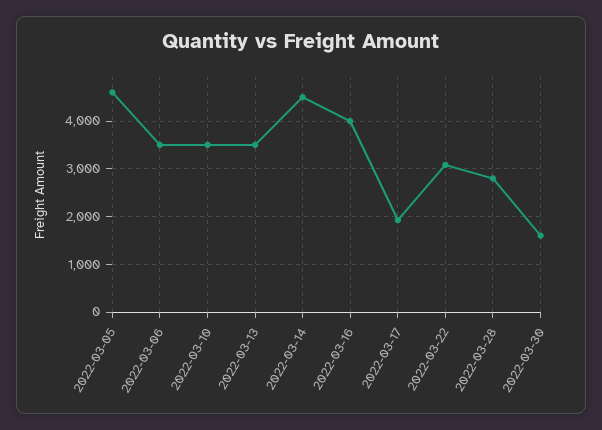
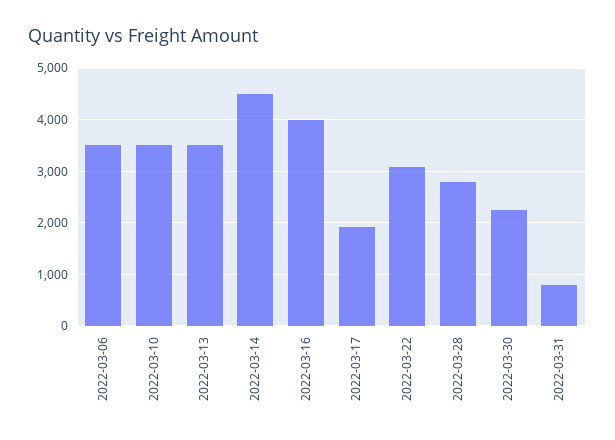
2022-03-05: 4600 -> none
2022-03-30: 1600 -> 2200
2022-03-31: none -> 800

